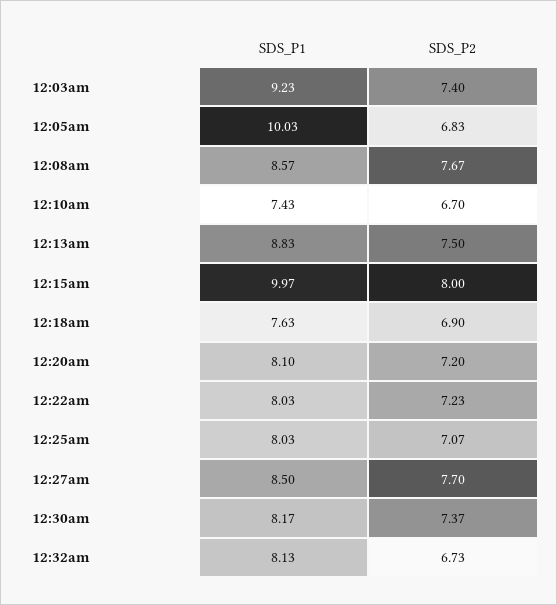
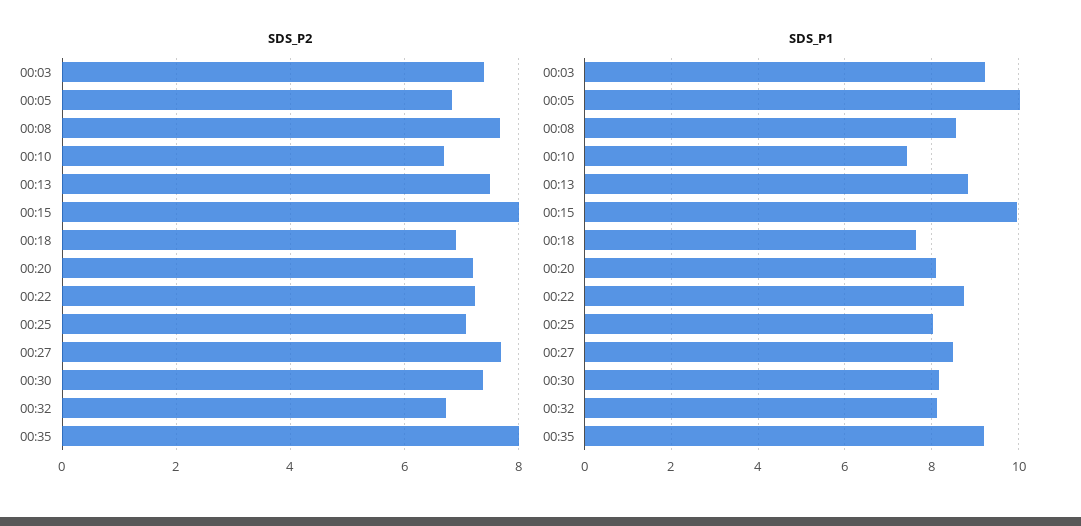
SDS_P1, 12:22am: 8.03 -> 8.8
SDS_P2, 00:35: none -> 8
SDS_P1, 00:35: none -> 9.2

